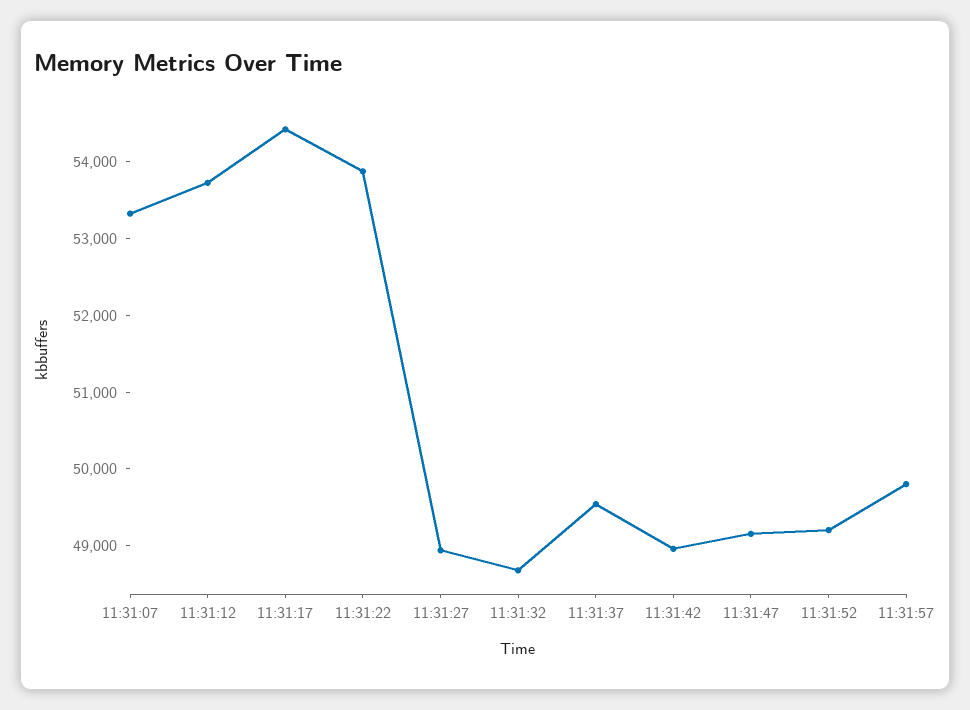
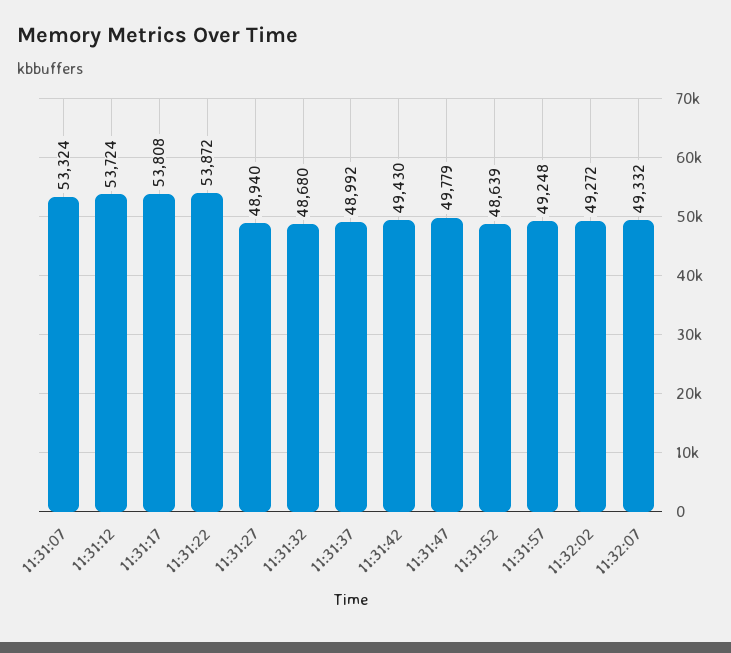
11:31:17: 54400 -> 53808
11:31:37: 49600 -> 48992
11:31:42: 49000 -> 49430
11:31:47: 49200 -> 49779
11:31:52: 49200 -> 48639
11:31:57: 49800 -> 49248
11:32:02: none -> 49272
11:32:07: none -> 49332

